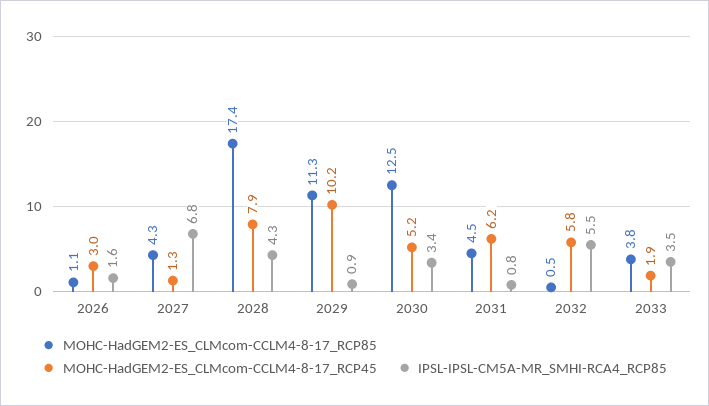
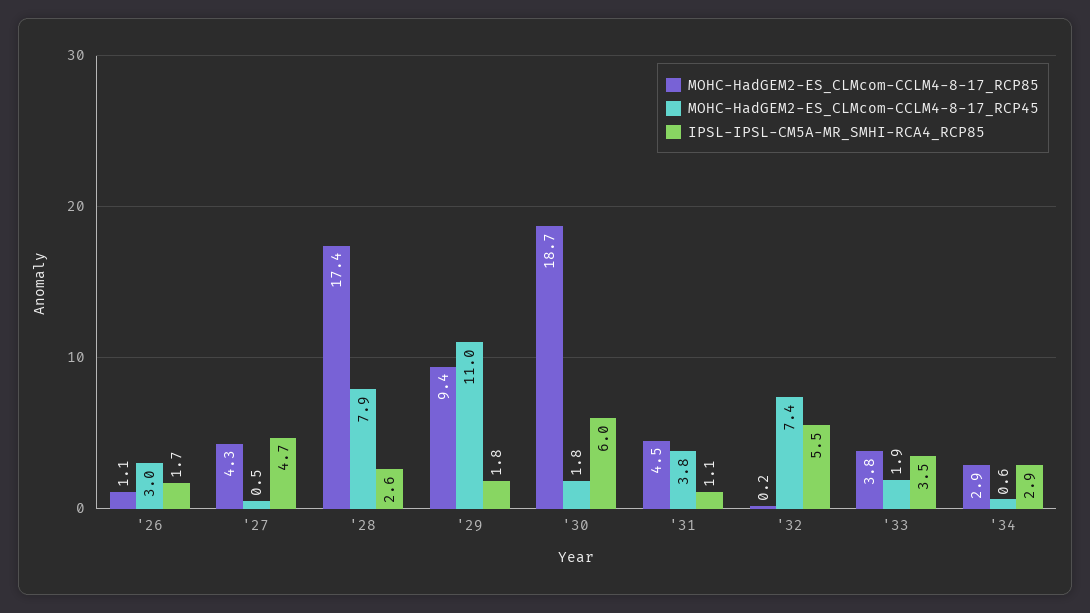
IPSL-IPSL-CM5A-MR_SMHI-RCA4_RCP85, 2026: 1.6 -> 1.7
MOHC-HadGEM2-ES_CLMcom-CCLM4-8-17_RCP45, 2027: 1.3 -> 0.5
IPSL-IPSL-CM5A-MR_SMHI-RCA4_RCP85, 2027: 6.8 -> 4.7
IPSL-IPSL-CM5A-MR_SMHI-RCA4_RCP85, 2028: 4.3 -> 2.6
MOHC-HadGEM2-ES_CLMcom-CCLM4-8-17_RCP85, 2029: 11.3 -> 9.4
MOHC-HadGEM2-ES_CLMcom-CCLM4-8-17_RCP45, 2029: 10.2 -> 11
IPSL-IPSL-CM5A-MR_SMHI-RCA4_RCP85, 2029: 0.9 -> 1.8
MOHC-HadGEM2-ES_CLMcom-CCLM4-8-17_RCP85, 2030: 12.5 -> 18.7
MOHC-HadGEM2-ES_CLMcom-CCLM4-8-17_RCP45, 2030: 5.2 -> 1.8
IPSL-IPSL-CM5A-MR_SMHI-RCA4_RCP85, 2030: 3.4 -> 6
MOHC-HadGEM2-ES_CLMcom-CCLM4-8-17_RCP45, 2031: 6.2 -> 3.8
IPSL-IPSL-CM5A-MR_SMHI-RCA4_RCP85, 2031: 0.8 -> 1.1
MOHC-HadGEM2-ES_CLMcom-CCLM4-8-17_RCP85, 2032: 0.5 -> 0.2
MOHC-HadGEM2-ES_CLMcom-CCLM4-8-17_RCP45, 2032: 5.8 -> 7.4
MOHC-HadGEM2-ES_CLMcom-CCLM4-8-17_RCP85, '34: none -> 2.9
MOHC-HadGEM2-ES_CLMcom-CCLM4-8-17_RCP45, '34: none -> 0.6
IPSL-IPSL-CM5A-MR_SMHI-RCA4_RCP85, '34: none -> 2.9

